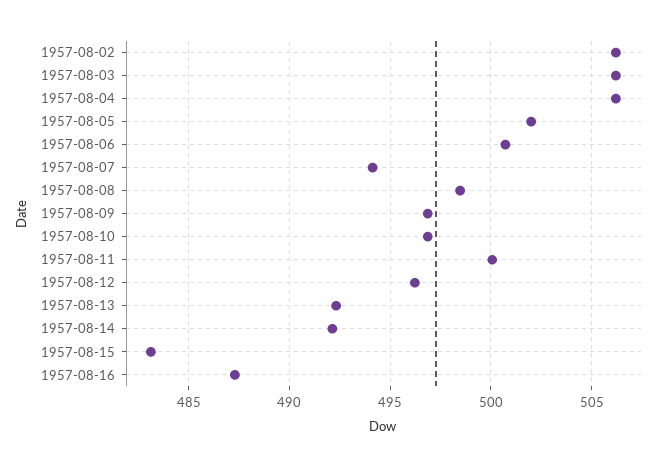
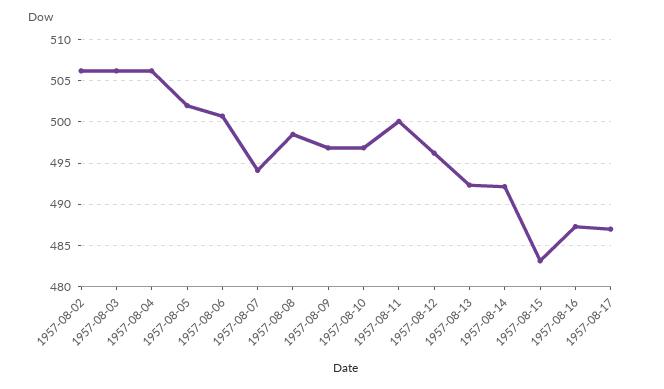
1957-08-17: none -> 487

